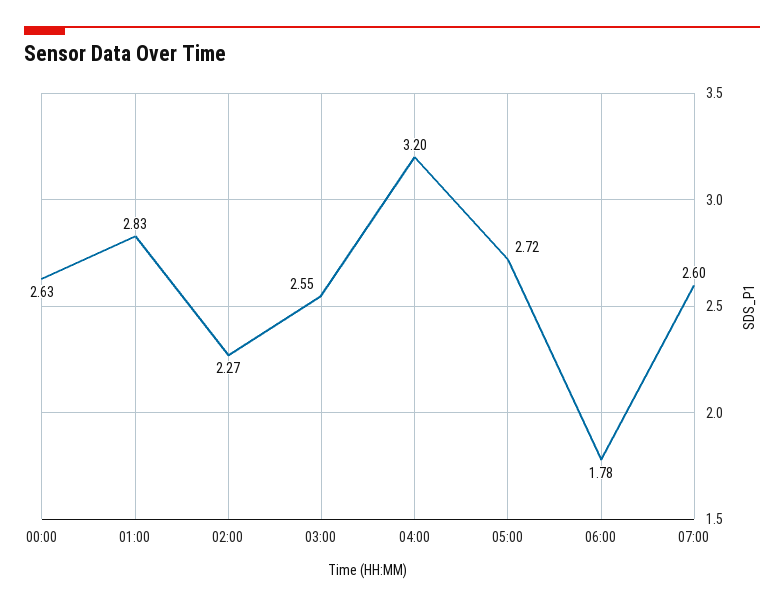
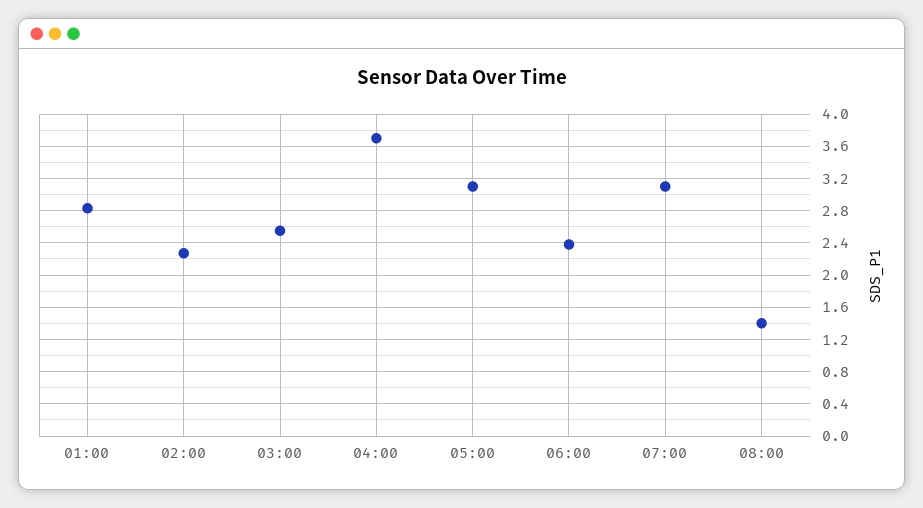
00:00: 2.63 -> none
04:00: 3.2 -> 3.7
05:00: 2.72 -> 3.1
06:00: 1.78 -> 2.4
07:00: 2.6 -> 3.1
08:00: none -> 1.4

